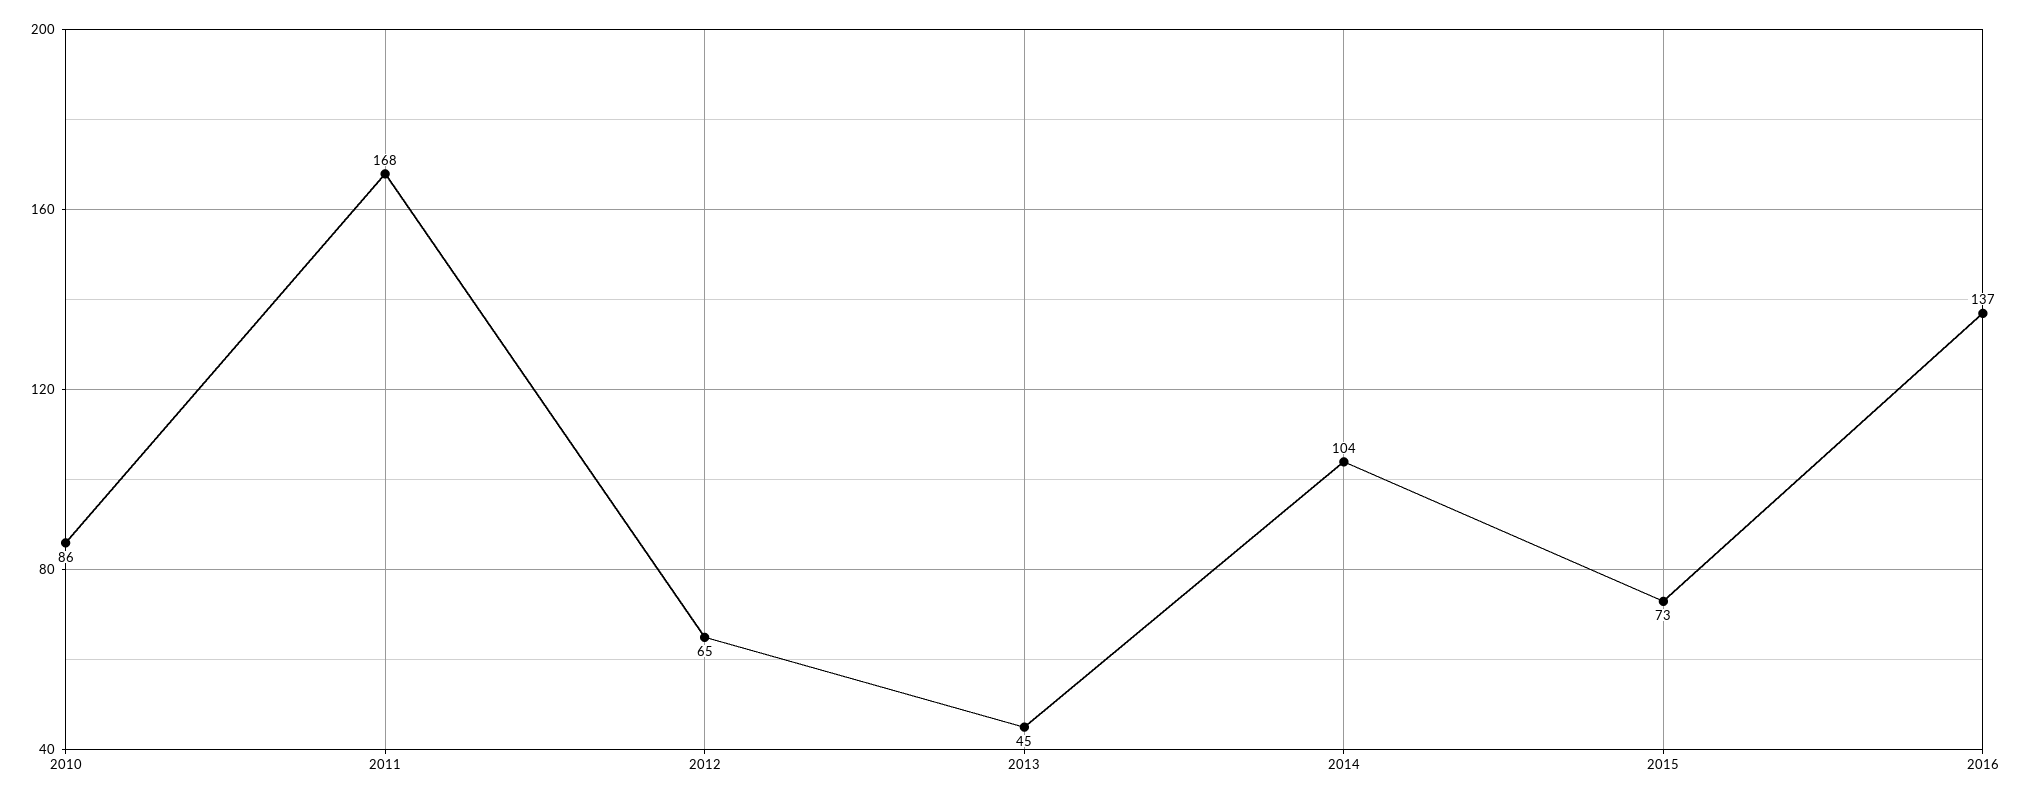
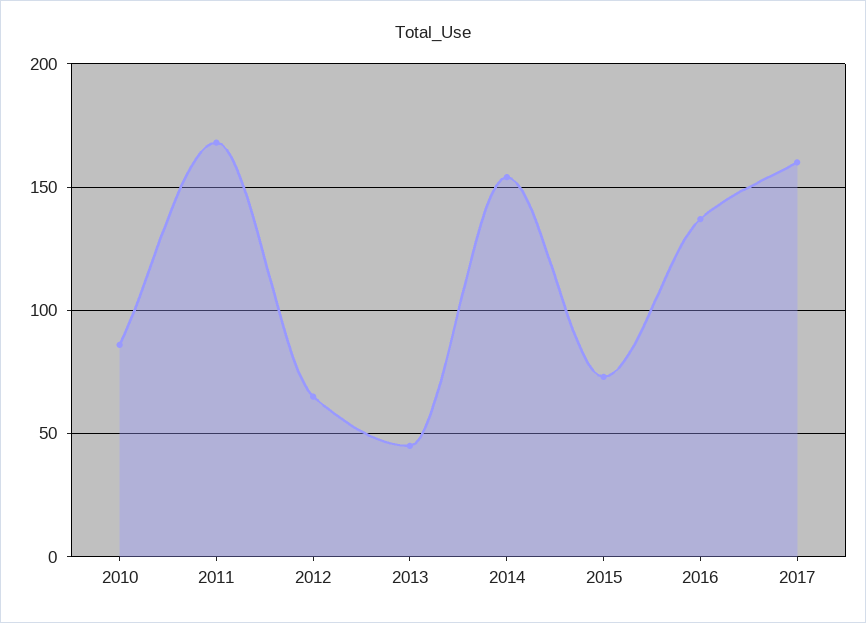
2014: 104 -> 155
2017: none -> 160

